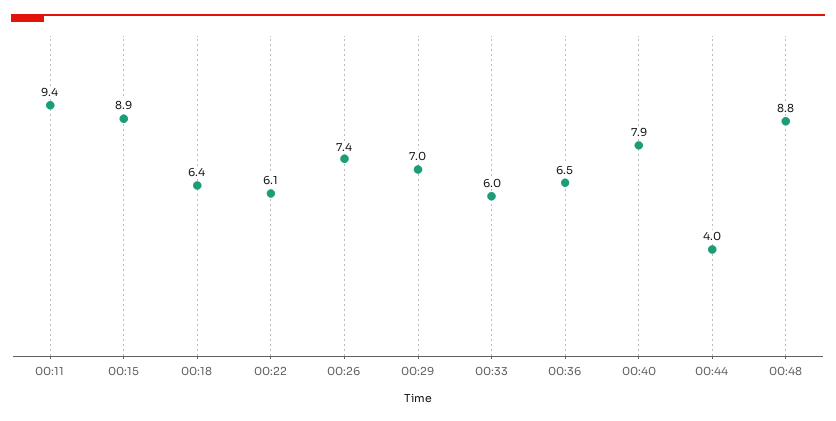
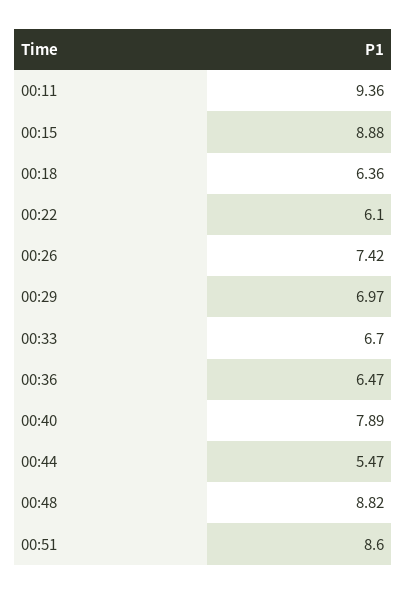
00:33: 6 -> 6.7
00:44: 4 -> 5.47
00:51: none -> 8.6

